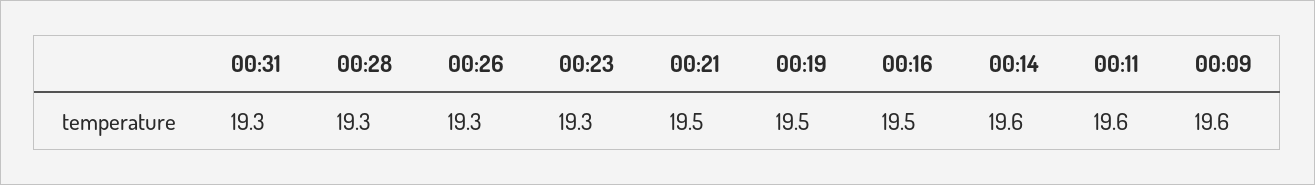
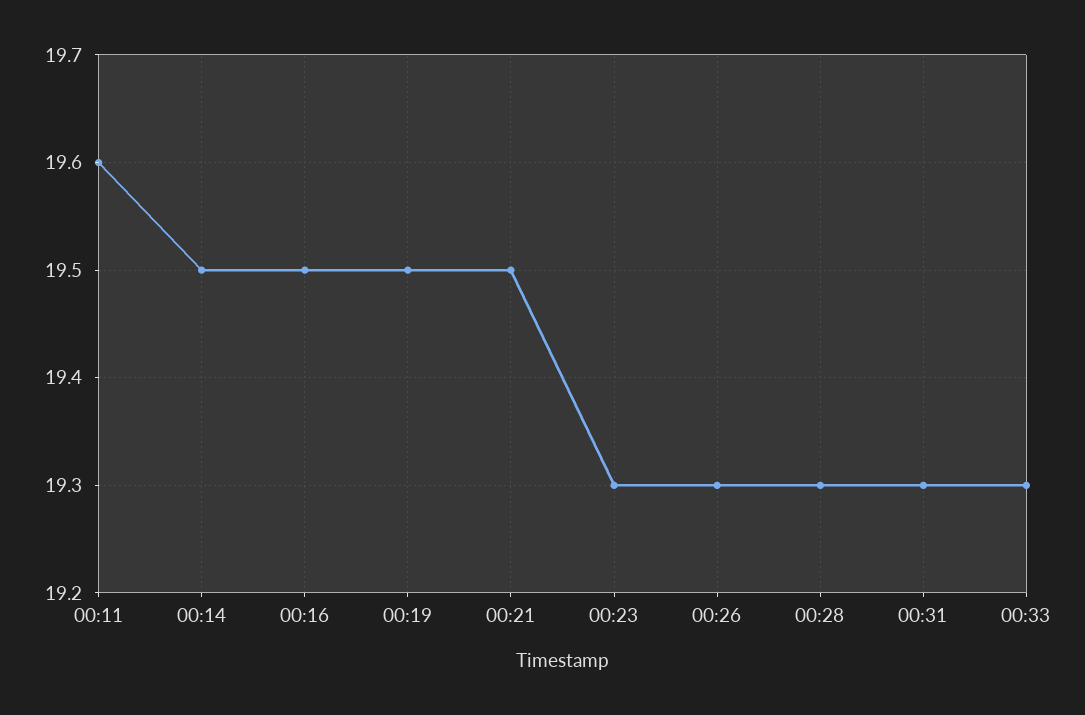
00:14: 19.6 -> 19.5
00:09: 19.6 -> none
00:33: none -> 19.3

